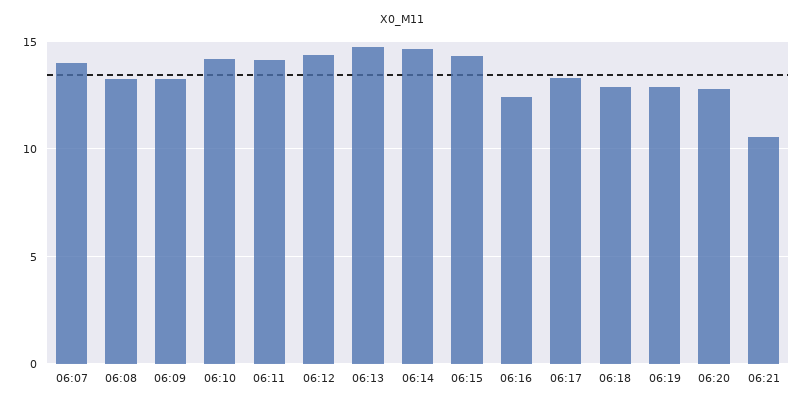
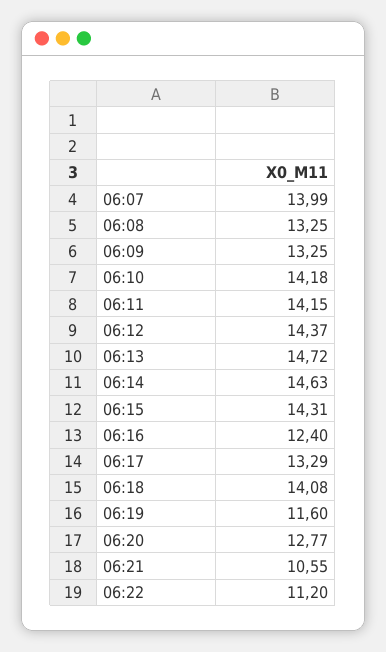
06:18: 13 -> 14.08
06:19: 13 -> 11.6
06:22: none -> 11.2

